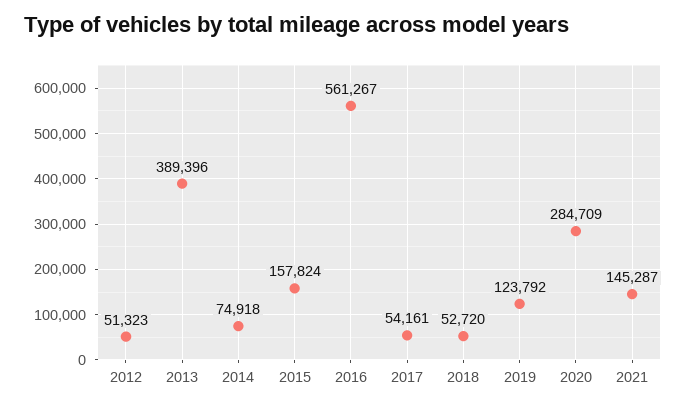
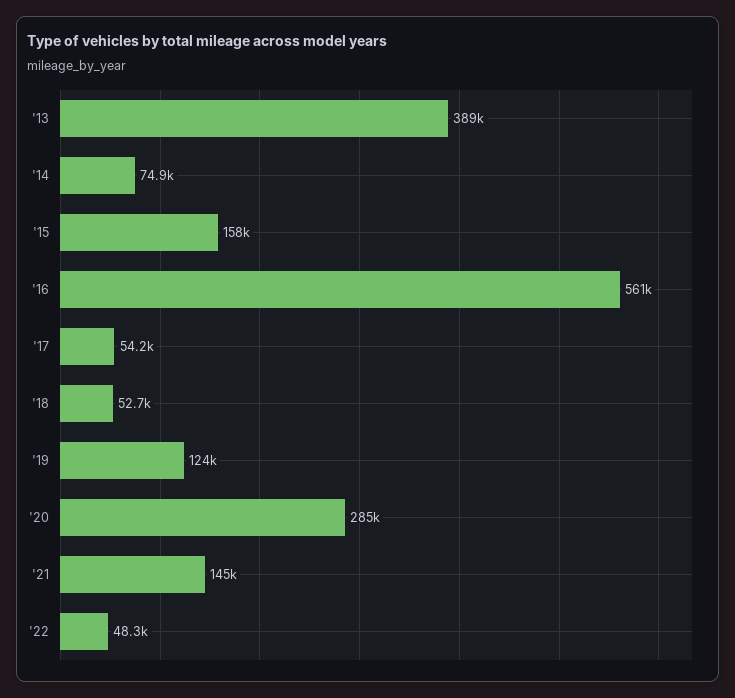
2012: 51323 -> none
'22: none -> 48300

